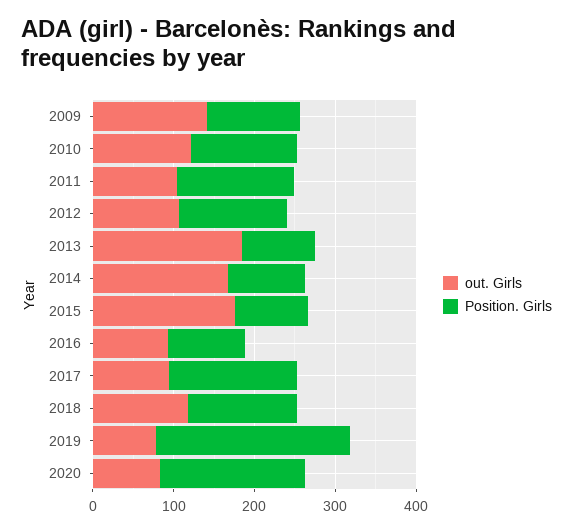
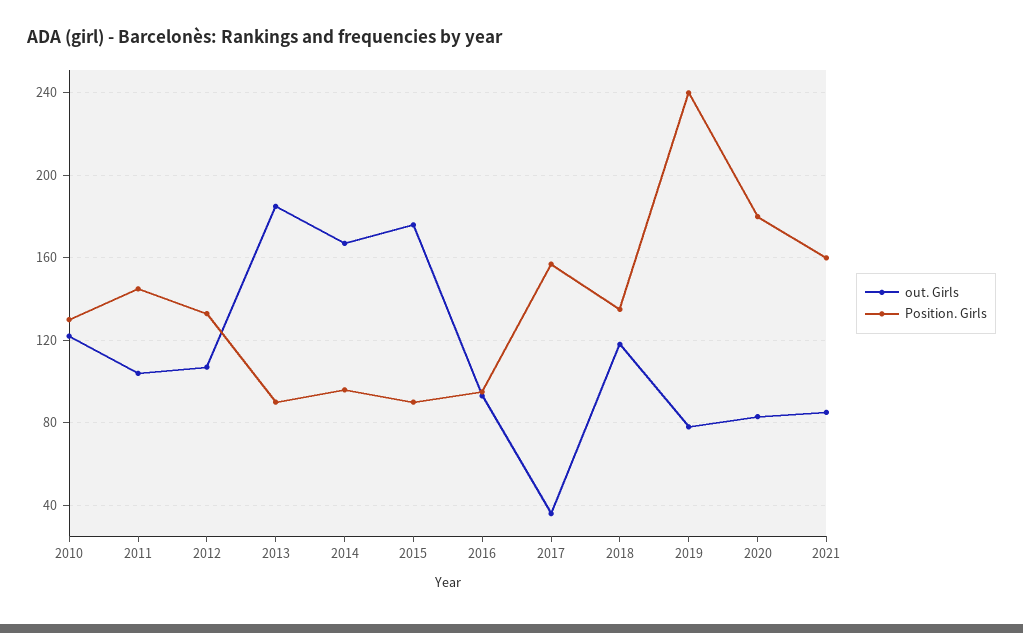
out. Girls, 2009: 140 -> none
Position. Girls, 2009: 120 -> none
out. Girls, 2017: 100 -> 35
out. Girls, 2021: none -> 85
Position. Girls, 2021: none -> 160

